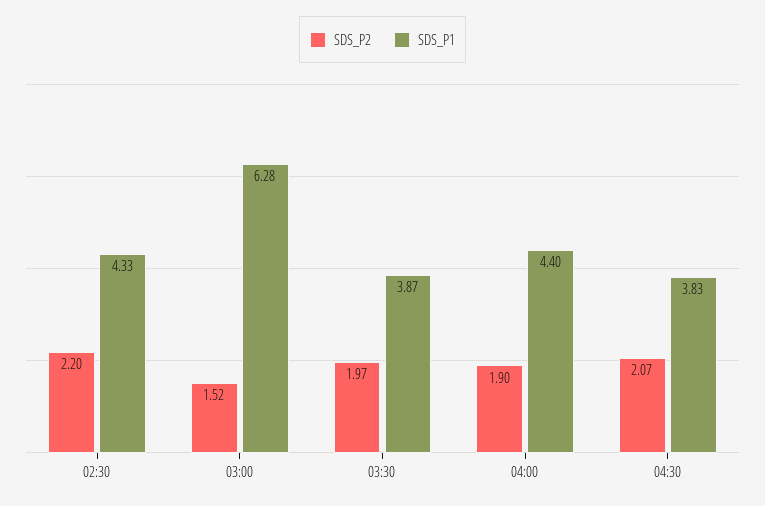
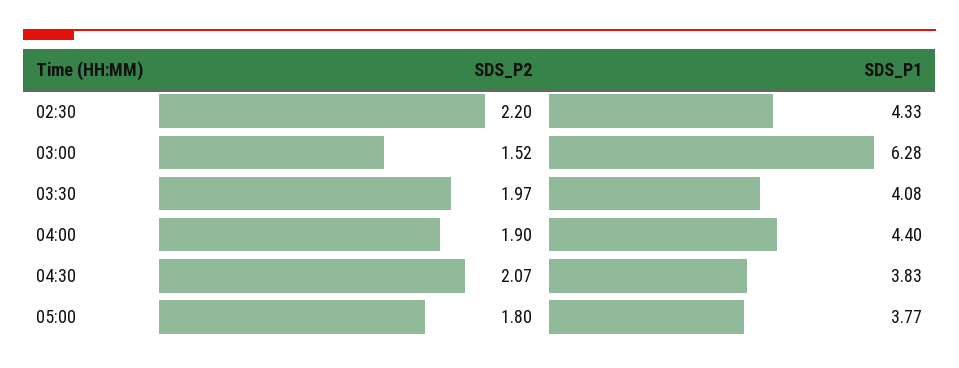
SDS_P1, 03:30: 3.87 -> 4.08
SDS_P2, 05:00: none -> 1.8
SDS_P1, 05:00: none -> 3.77

